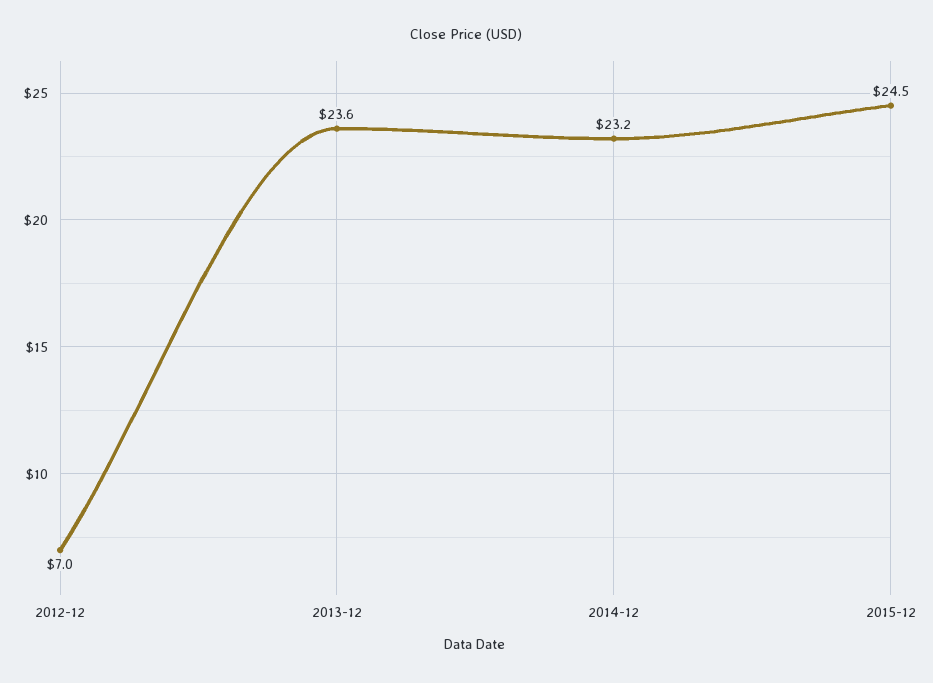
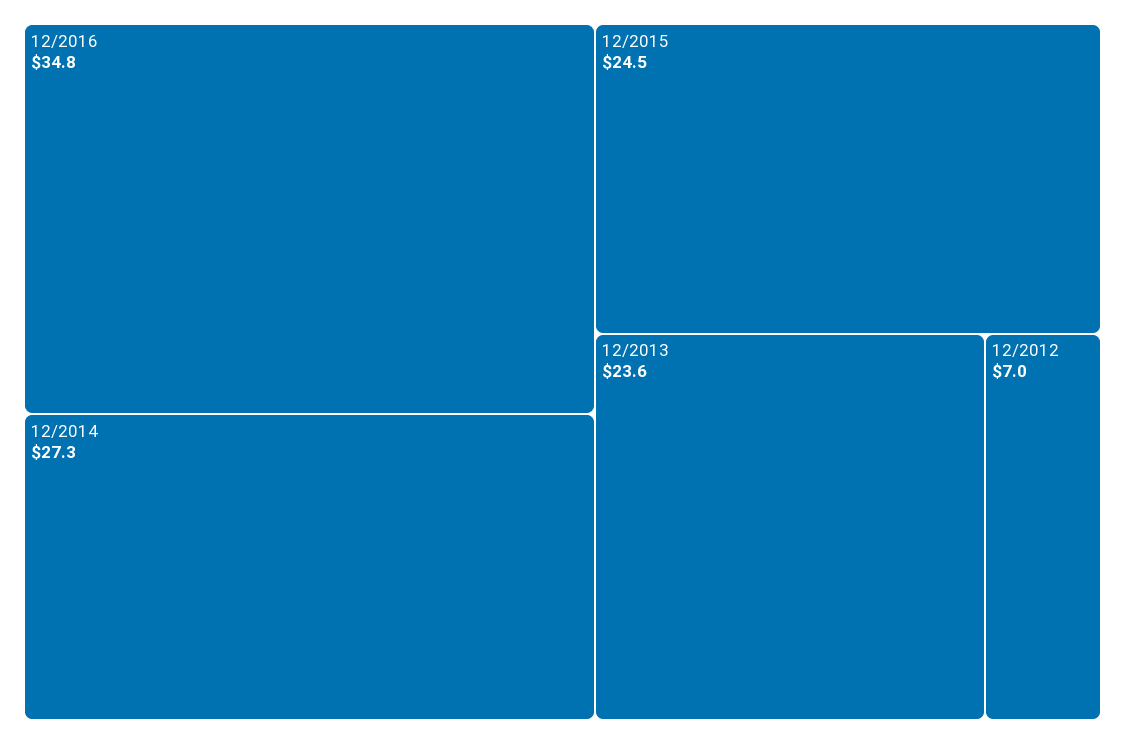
2014-12: 23.2 -> 27.3
12/2016: none -> 34.8

